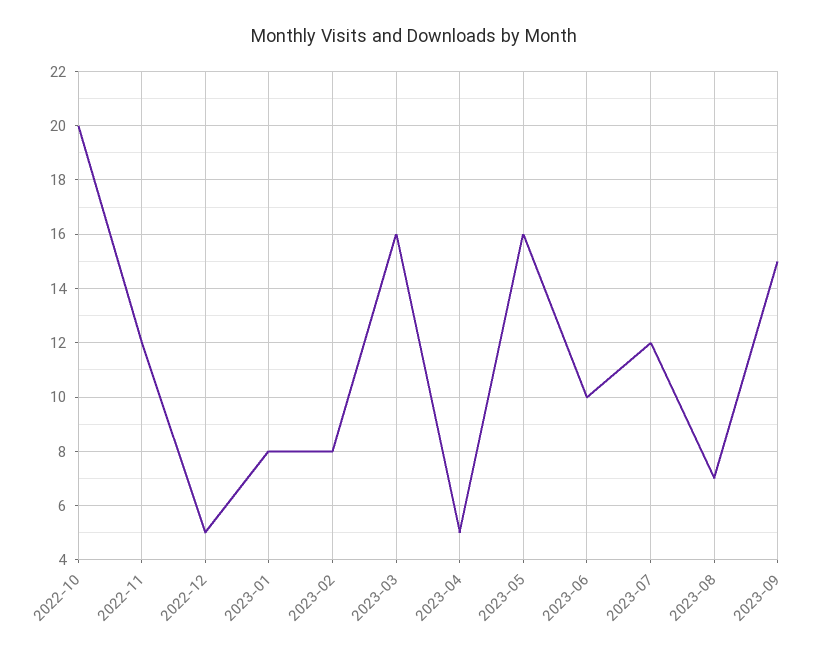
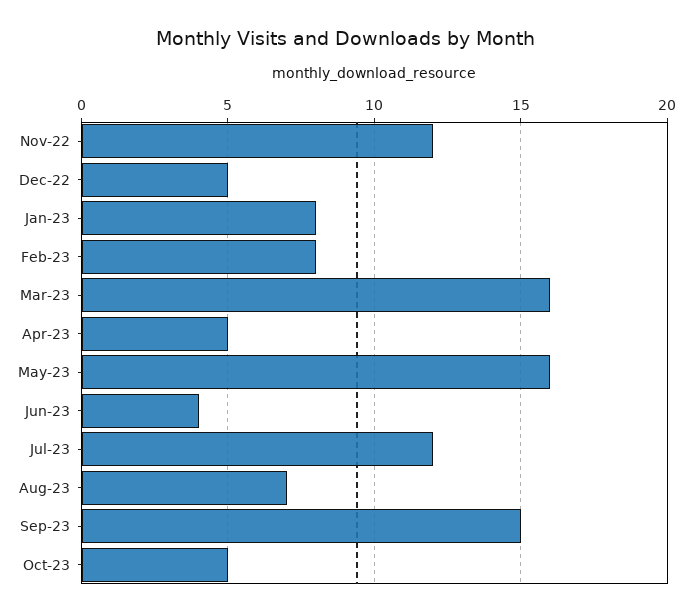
2022-10: 20 -> none
2023-06: 10 -> 4
Oct-23: none -> 5

